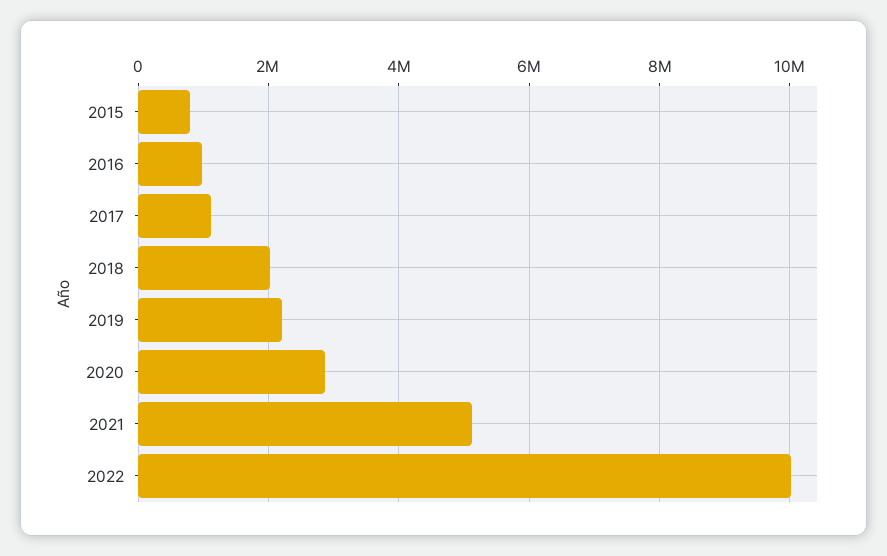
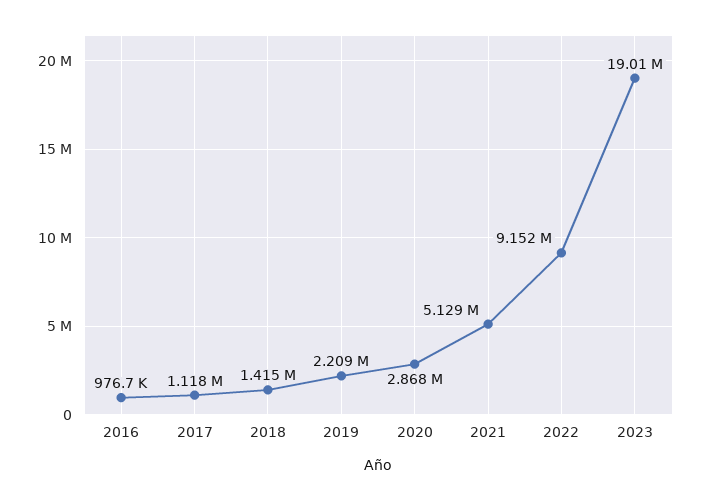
2015: 800000 -> none
2018: 2000000 -> 1415000
2022: 10000000 -> 9152000
2023: none -> 19010000

